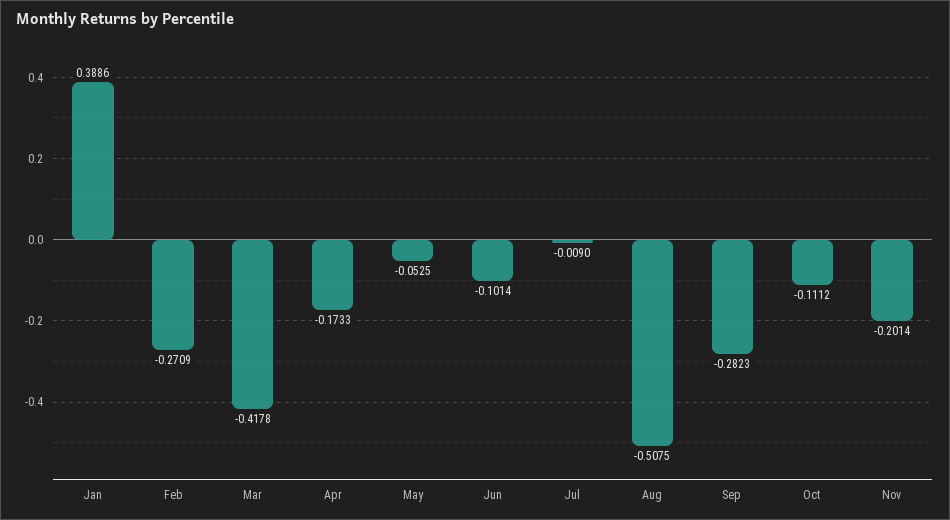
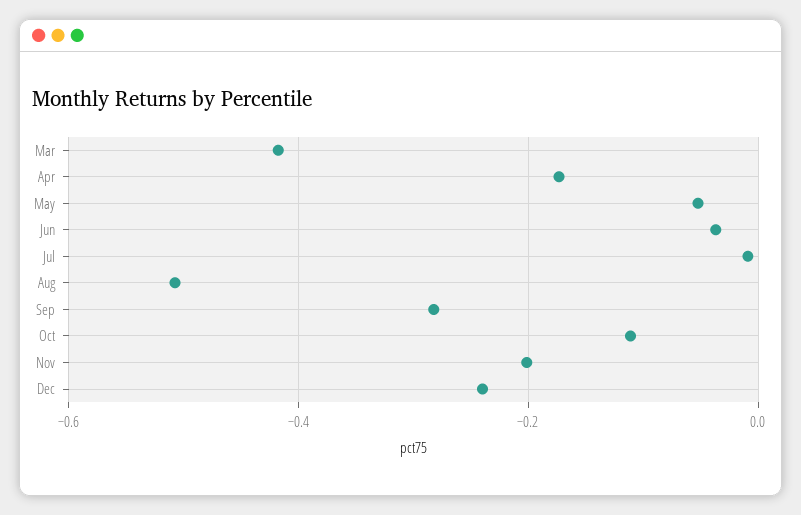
Jan: 0.3886 -> none
Feb: -0.2709 -> none
Jun: -0.1014 -> -0.04
Dec: none -> -0.24

